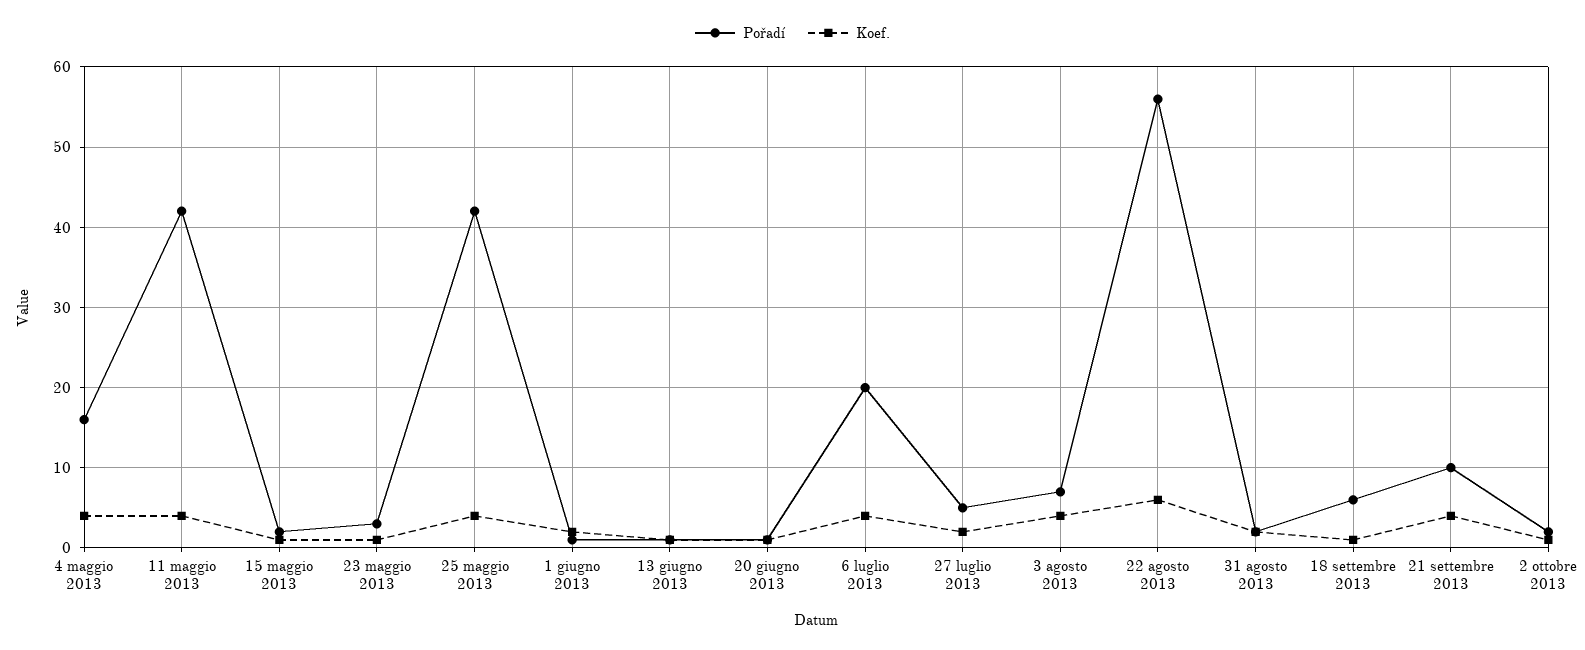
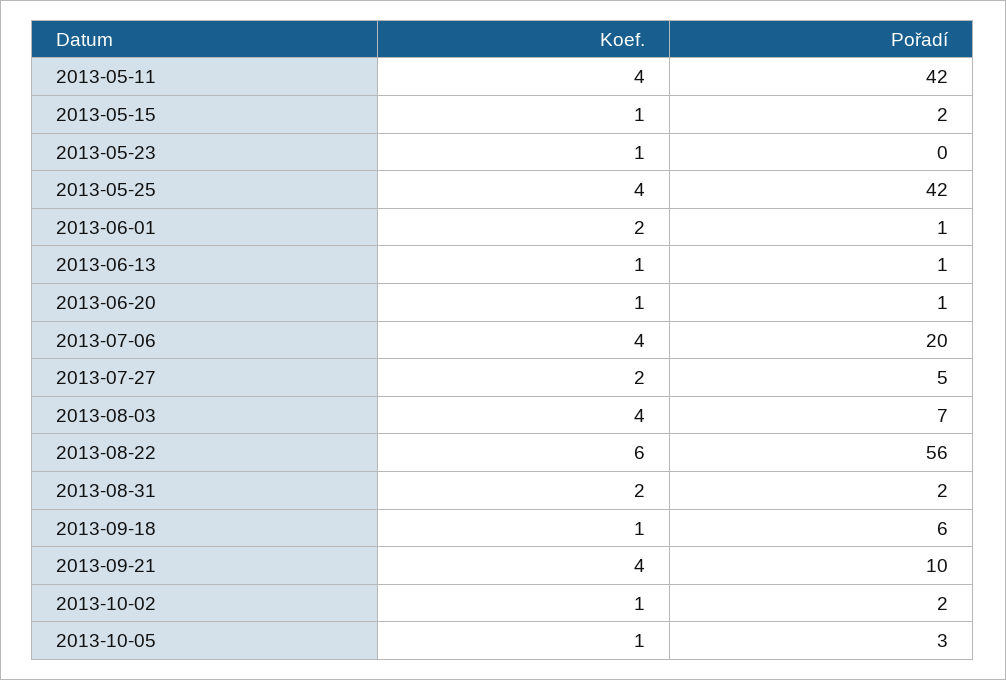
Pořadí, 4 maggio 2013: 16 -> none
Koef., 4 maggio 2013: 4 -> none
Pořadí, 23 maggio 2013: 3 -> 0
Koef., 2013-10-05: none -> 1
Pořadí, 2013-10-05: none -> 3

